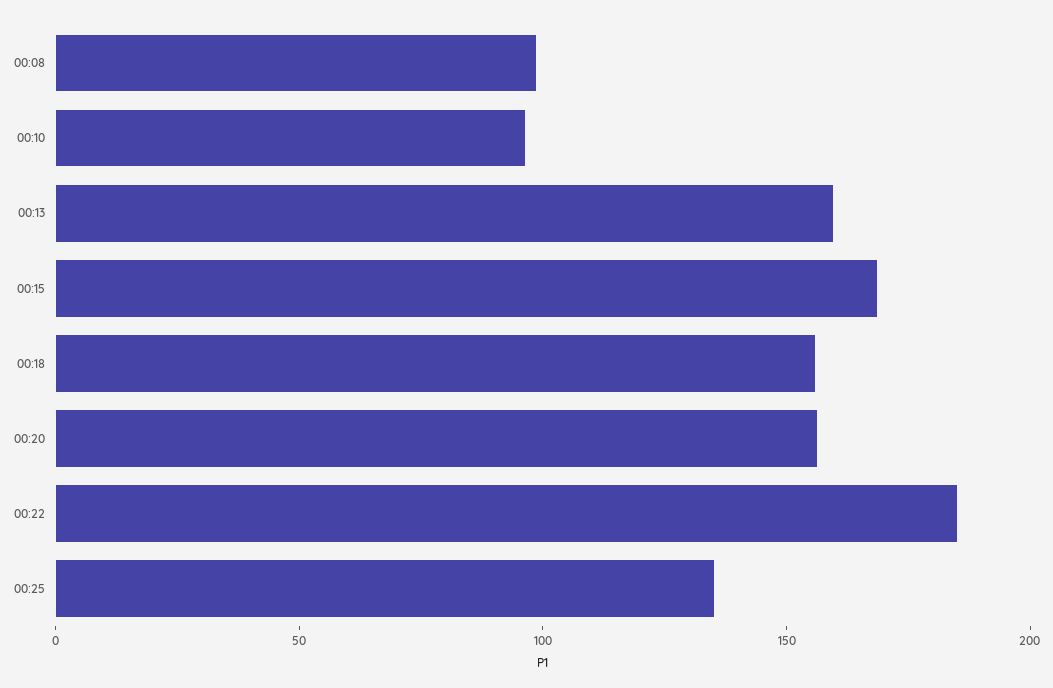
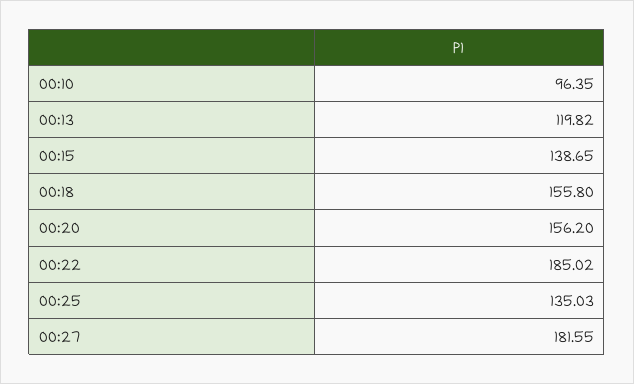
00:08: 100 -> none
00:13: 160 -> 119.82
00:15: 170 -> 138.65
00:27: none -> 181.55

